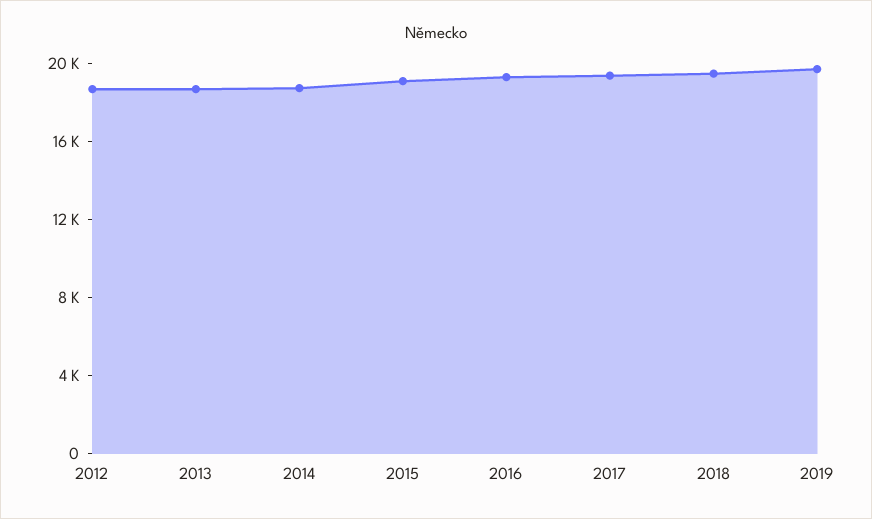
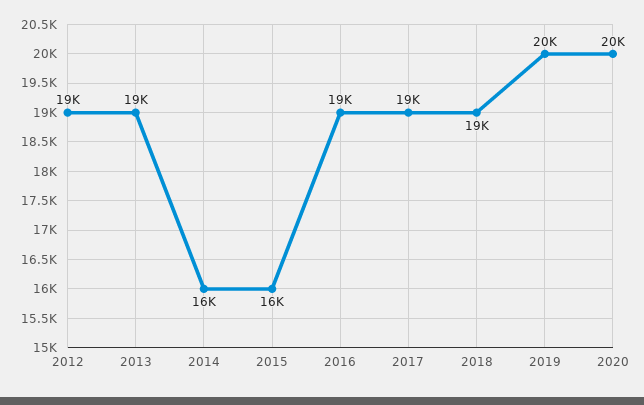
2014: 19000 -> 16000
2015: 19000 -> 16000
2020: none -> 20000

